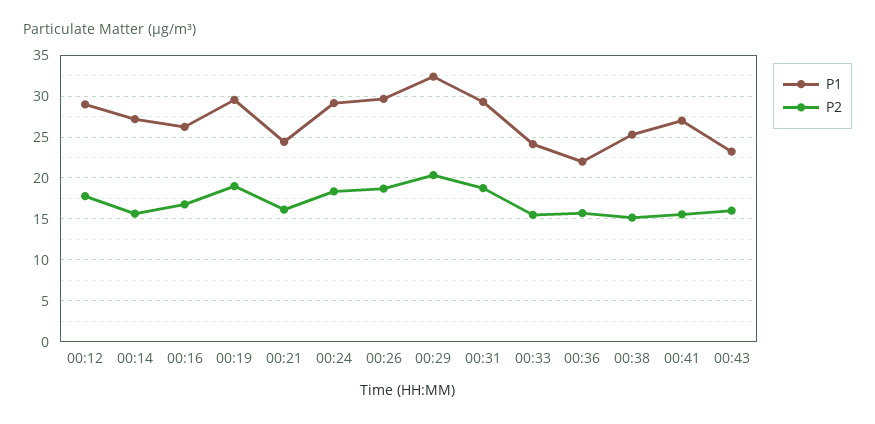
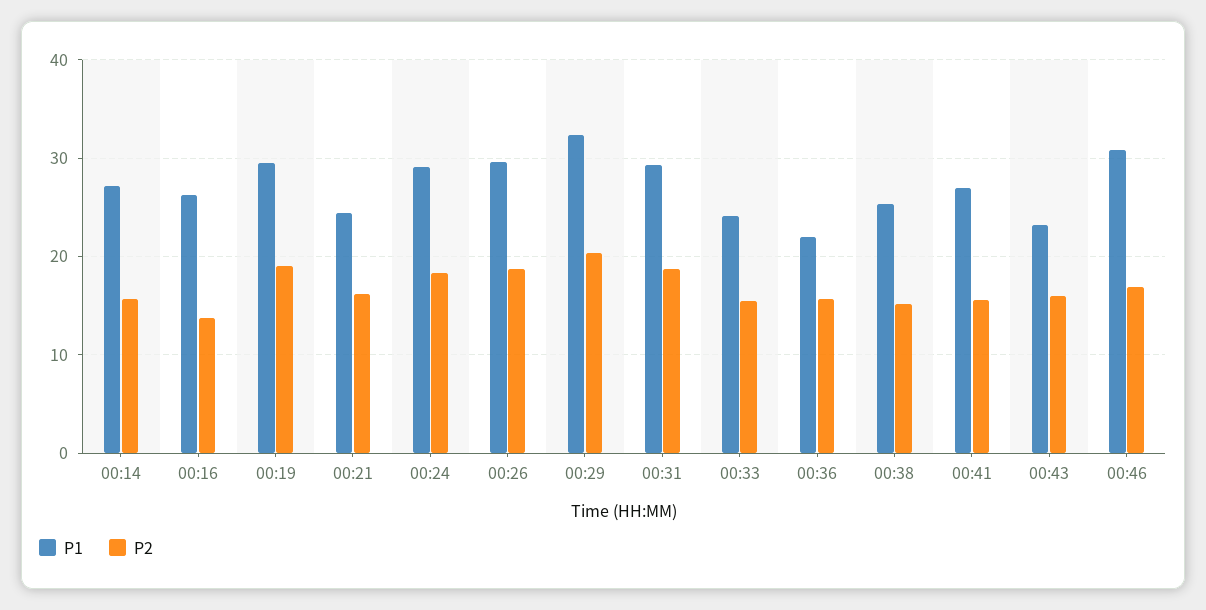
P1, 00:12: 29 -> none
P2, 00:12: 18 -> none
P2, 00:16: 17 -> 14
P1, 00:46: none -> 31
P2, 00:46: none -> 17

